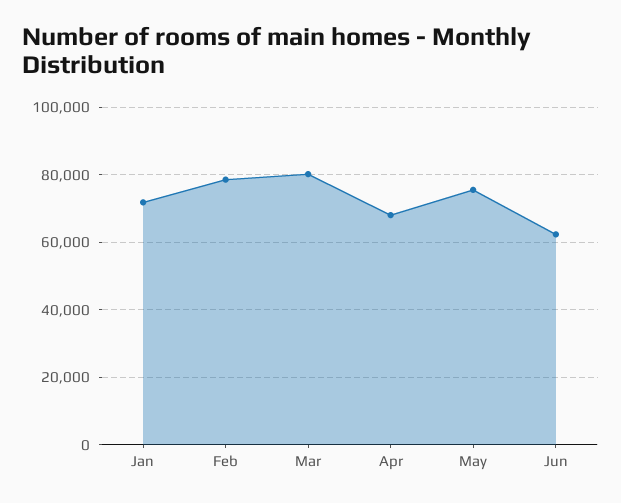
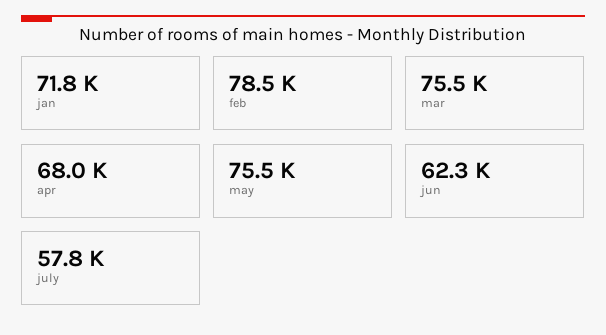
Mar: 80000 -> 75500
july: none -> 57800

